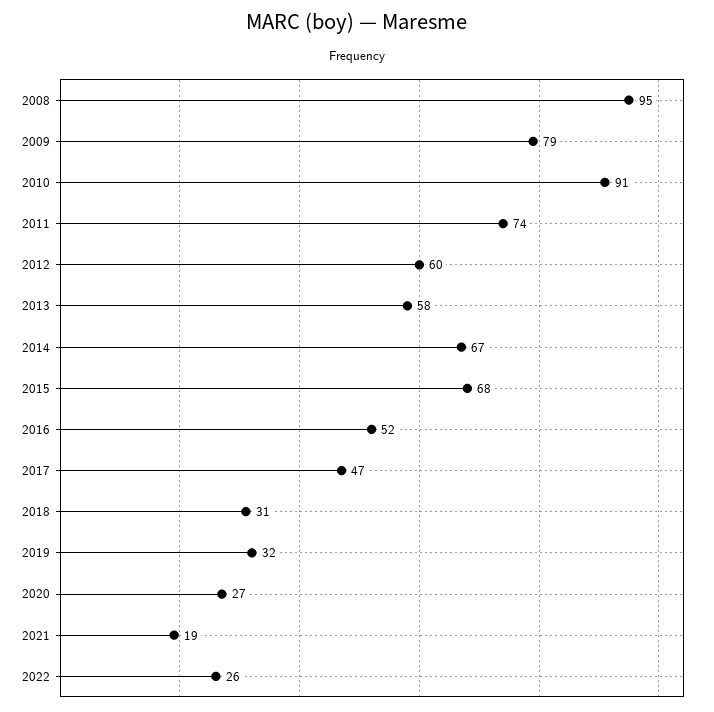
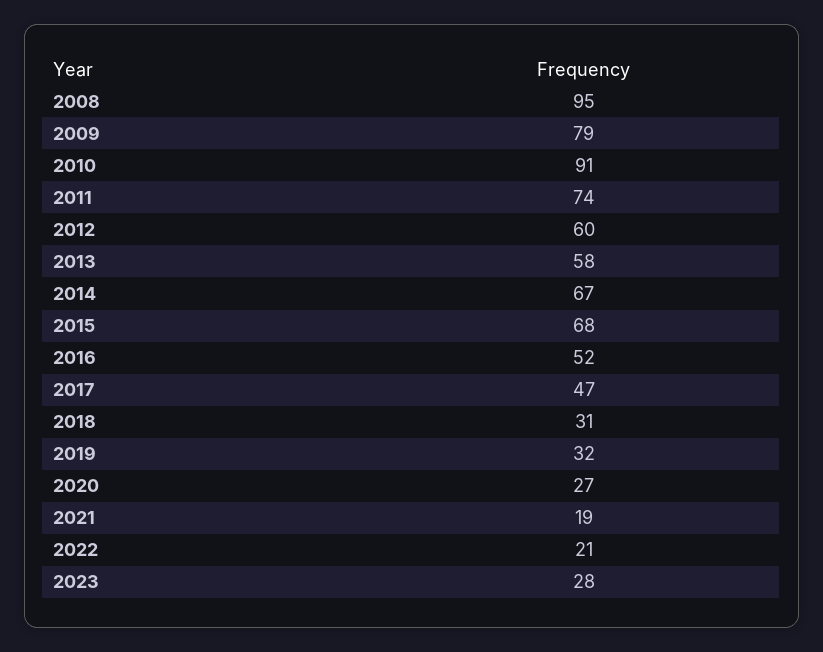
2022: 26 -> 21
2023: none -> 28

